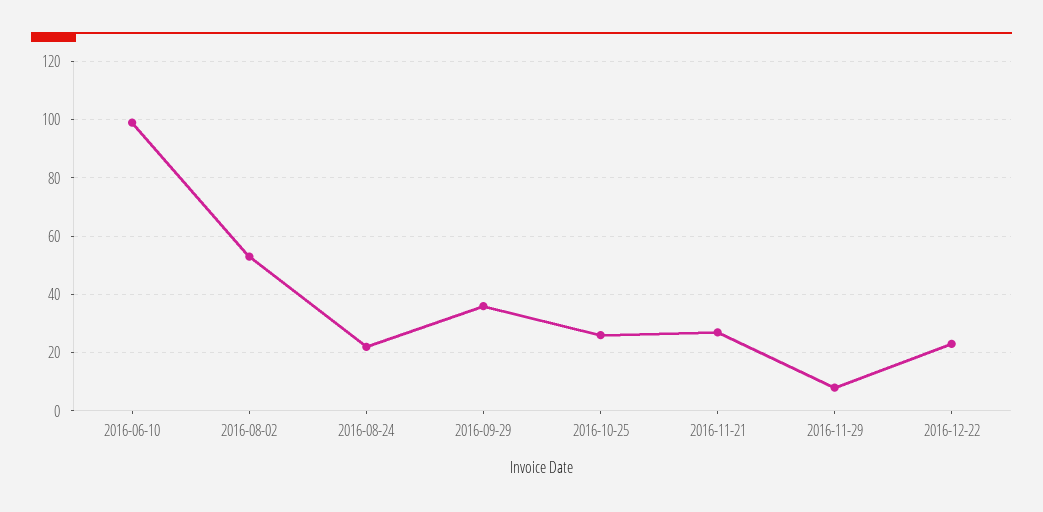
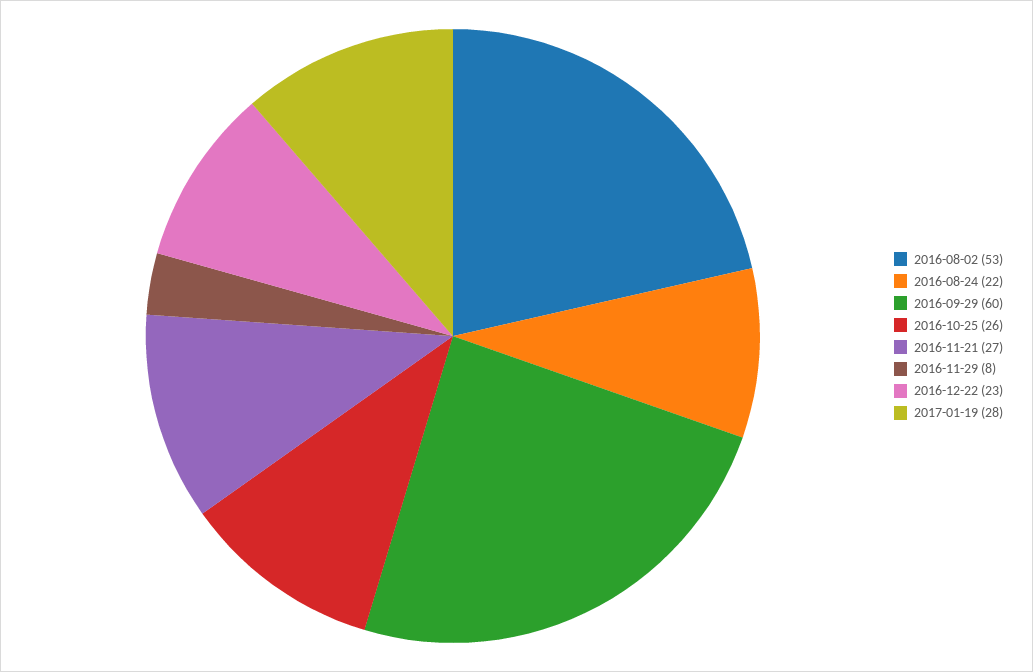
2016-06-10: 100 -> none
2016-09-29: 35 -> 60
2017-01-19: none -> 28

